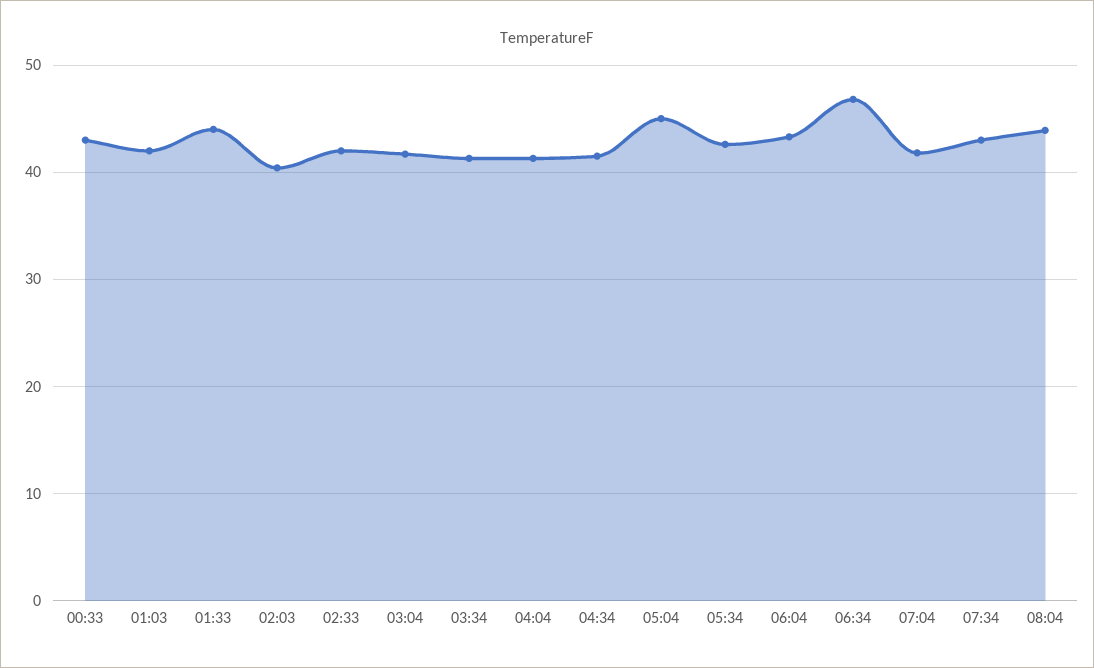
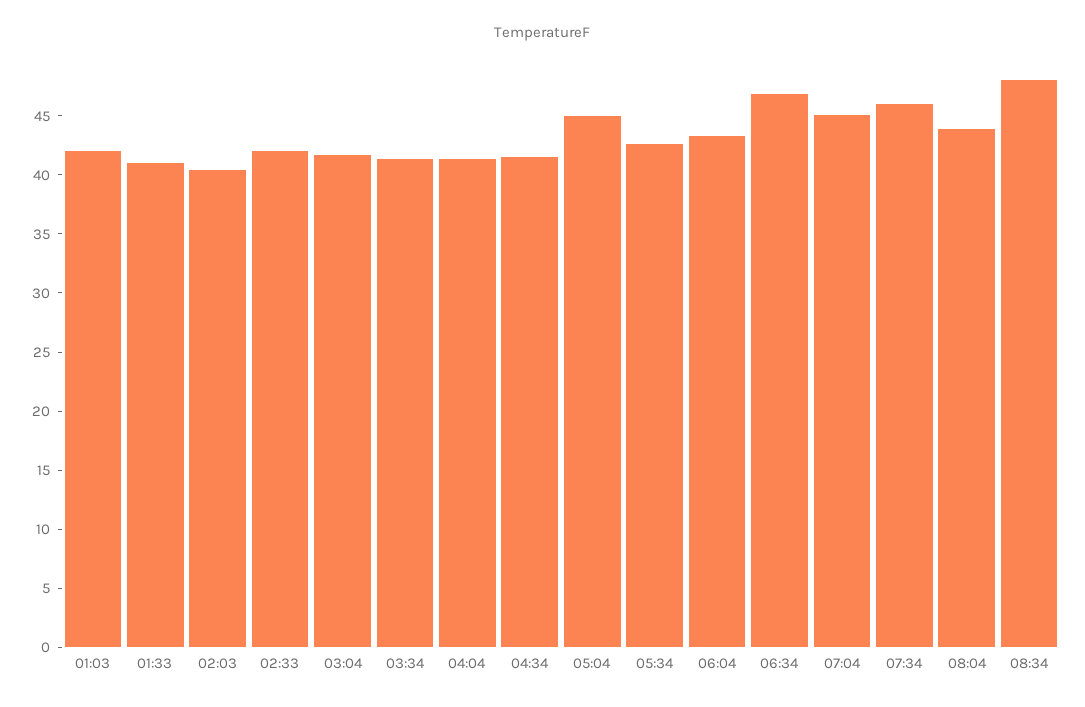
00:33: 43 -> none
01:33: 44 -> 41
07:04: 42 -> 45
07:34: 43 -> 46
08:34: none -> 48

